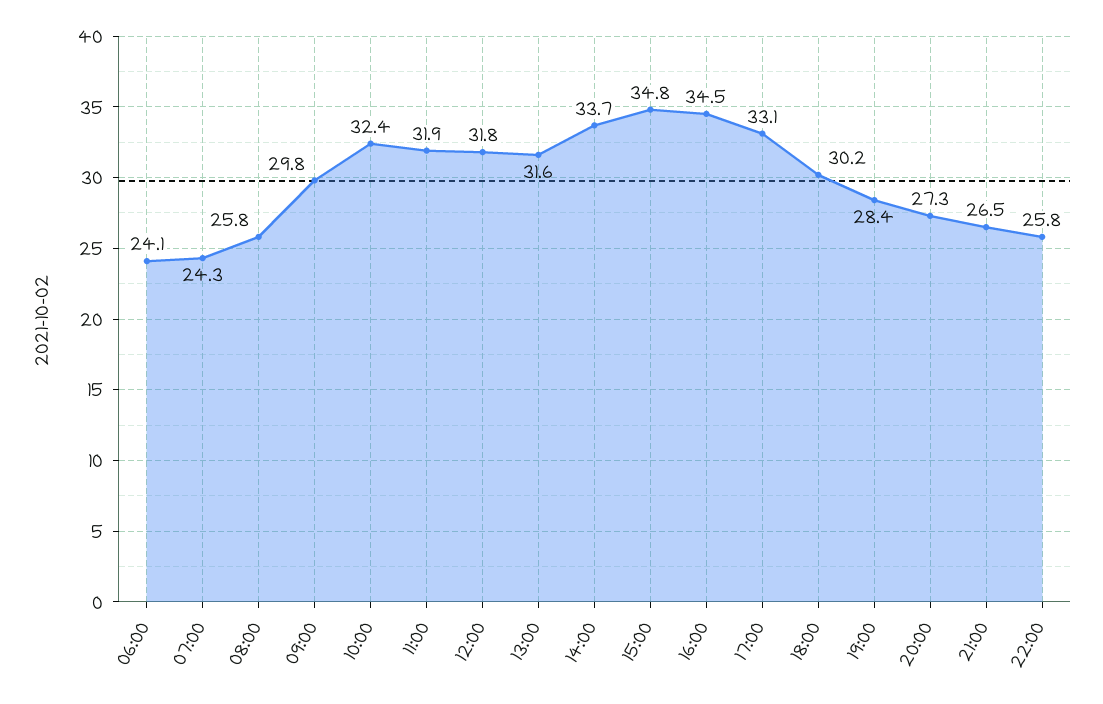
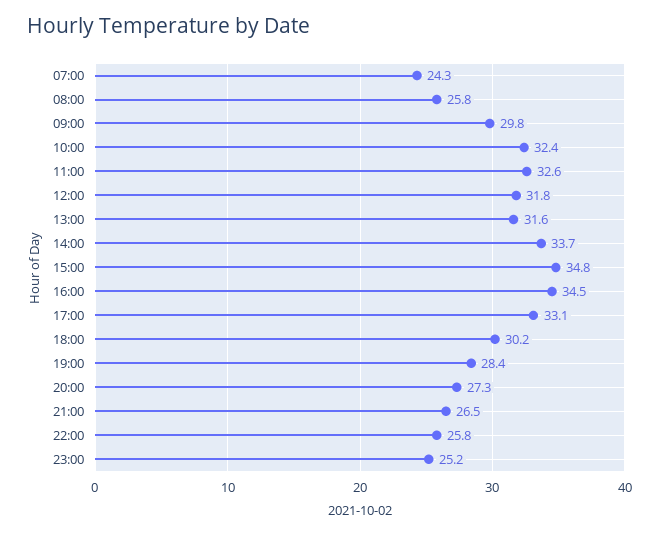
06:00: 24.1 -> none
11:00: 31.9 -> 32.6
23:00: none -> 25.2

